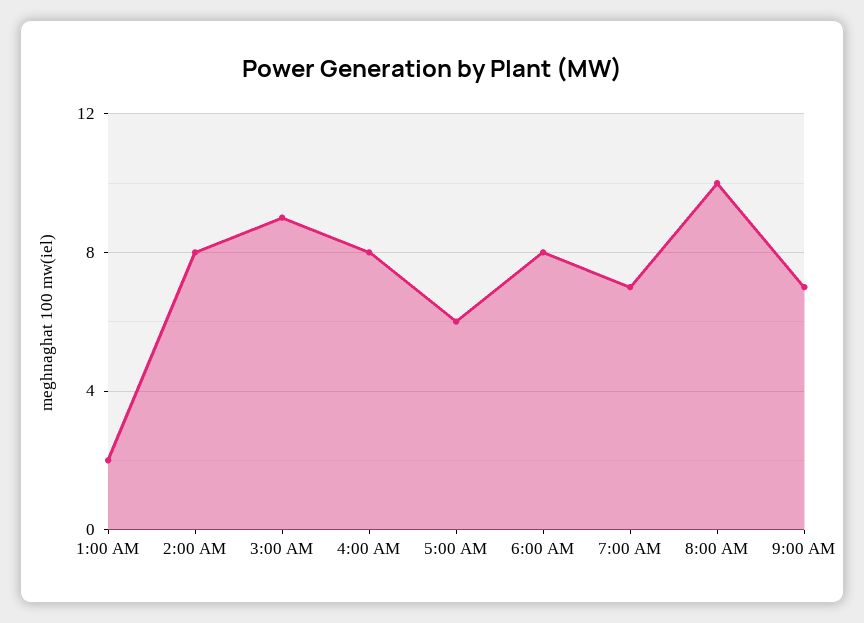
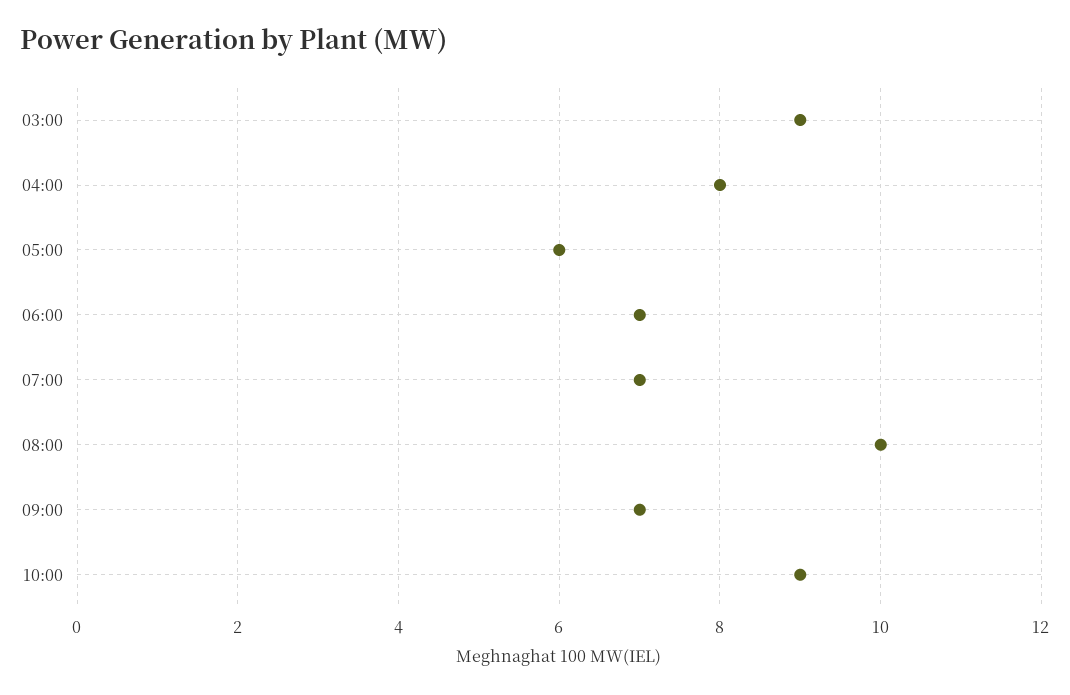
1:00 AM: 2 -> none
2:00 AM: 8 -> none
6:00 AM: 8 -> 7
10:00: none -> 9

